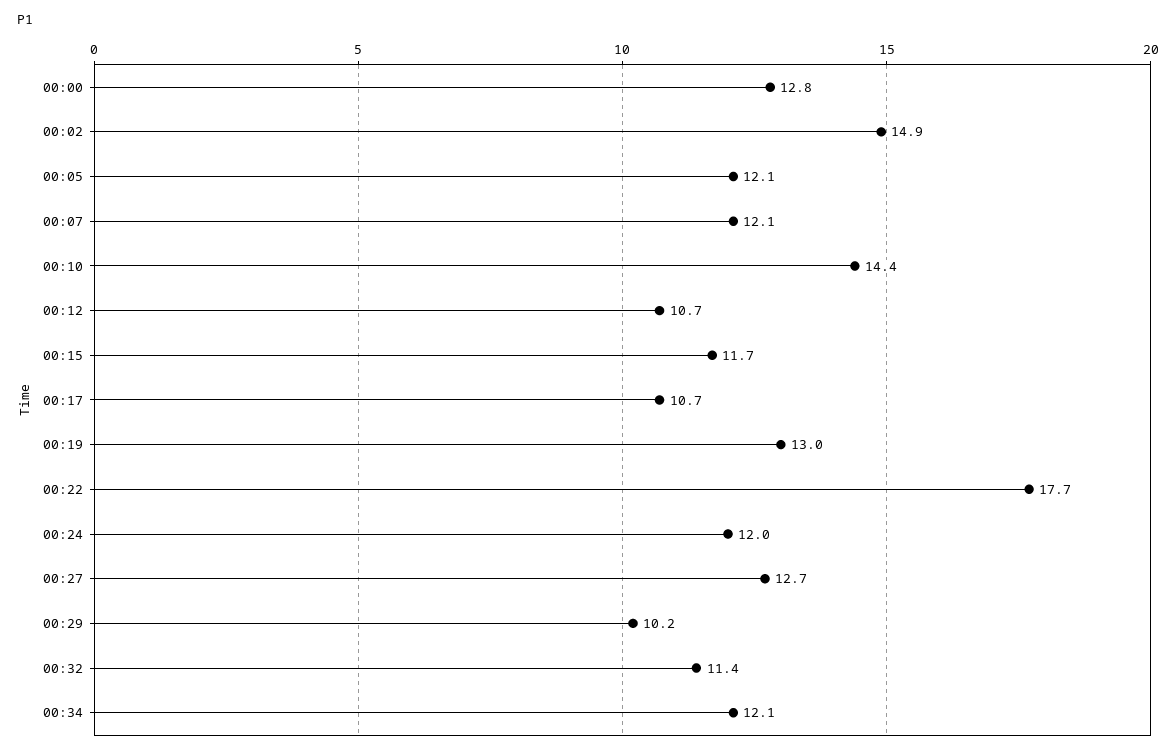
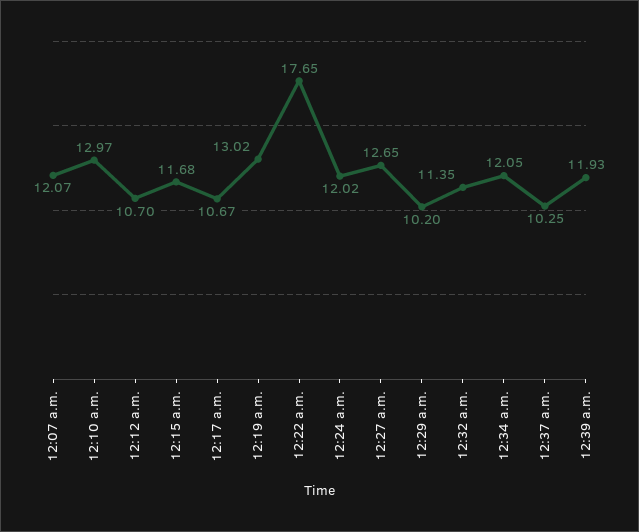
00:00: 12.8 -> none
00:02: 14.9 -> none
00:05: 12.1 -> none
00:10: 14.4 -> 12.97
12:37 a.m.: none -> 10.25
12:39 a.m.: none -> 11.93

